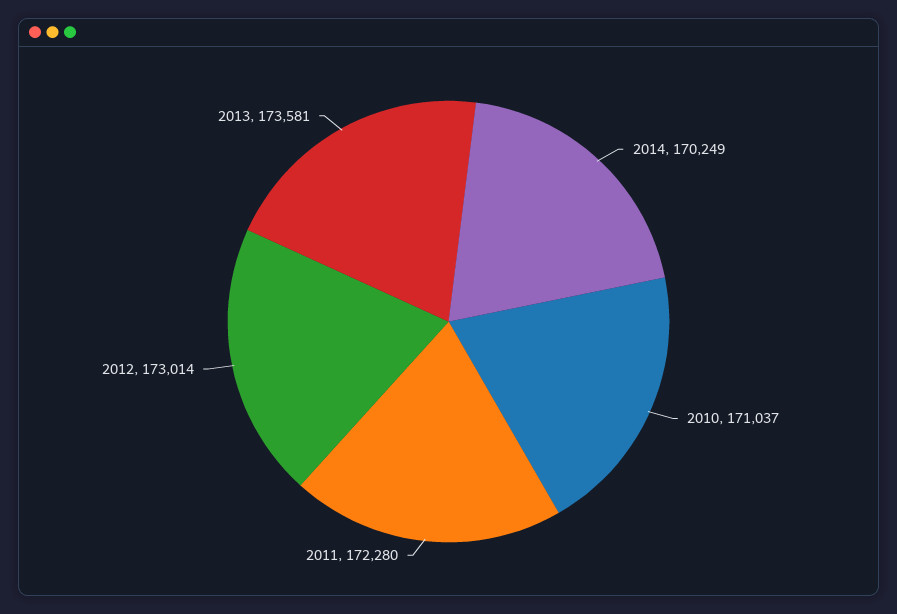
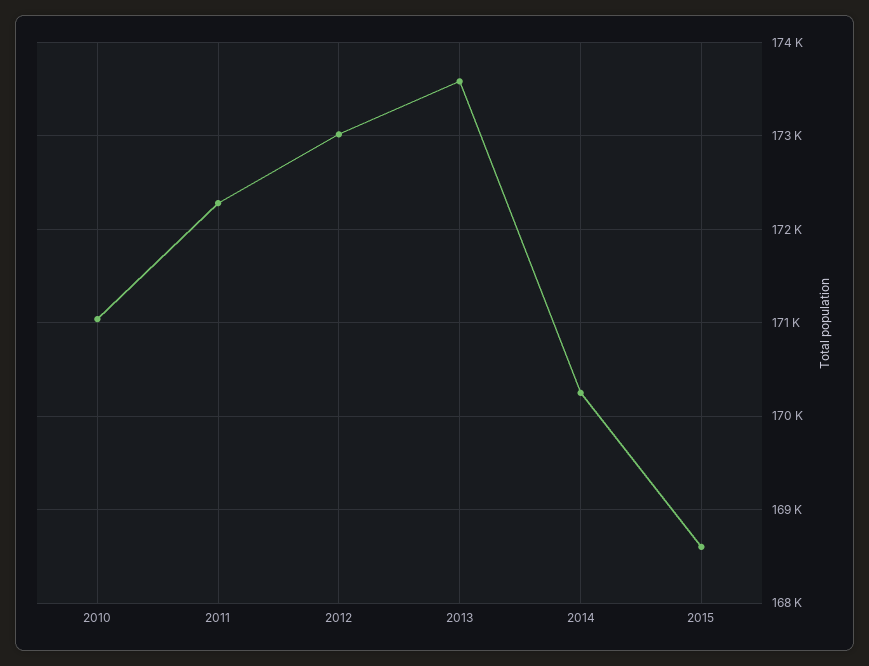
2015: none -> 168600

